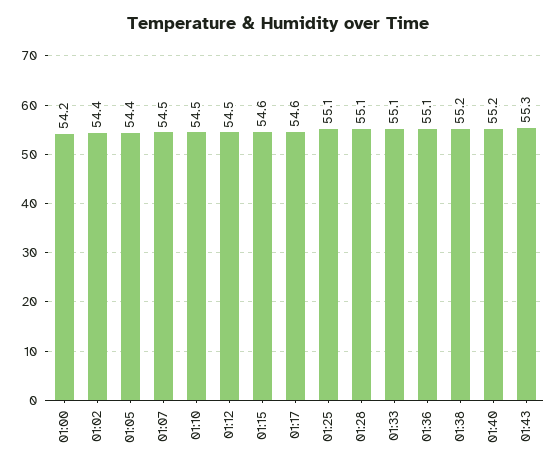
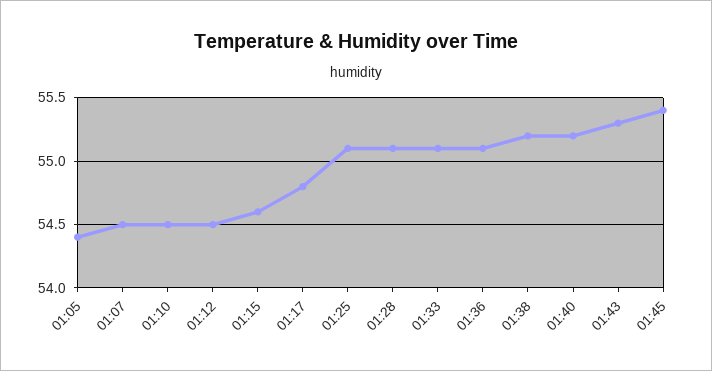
01:00: 54.2 -> none
01:02: 54.4 -> none
01:17: 54.6 -> 54.8
01:45: none -> 55.4

